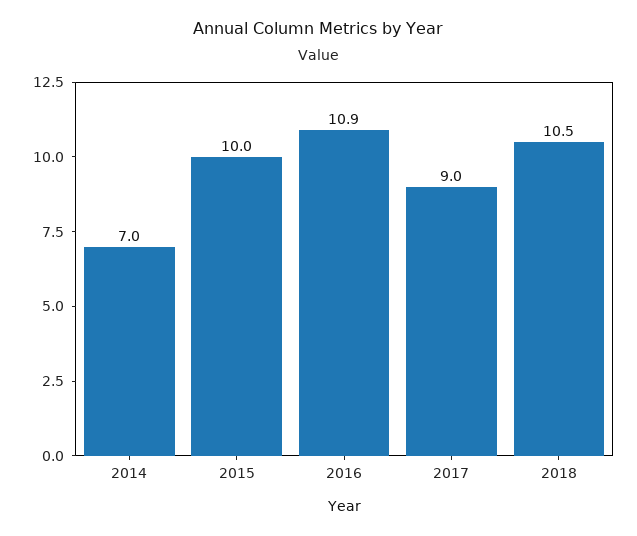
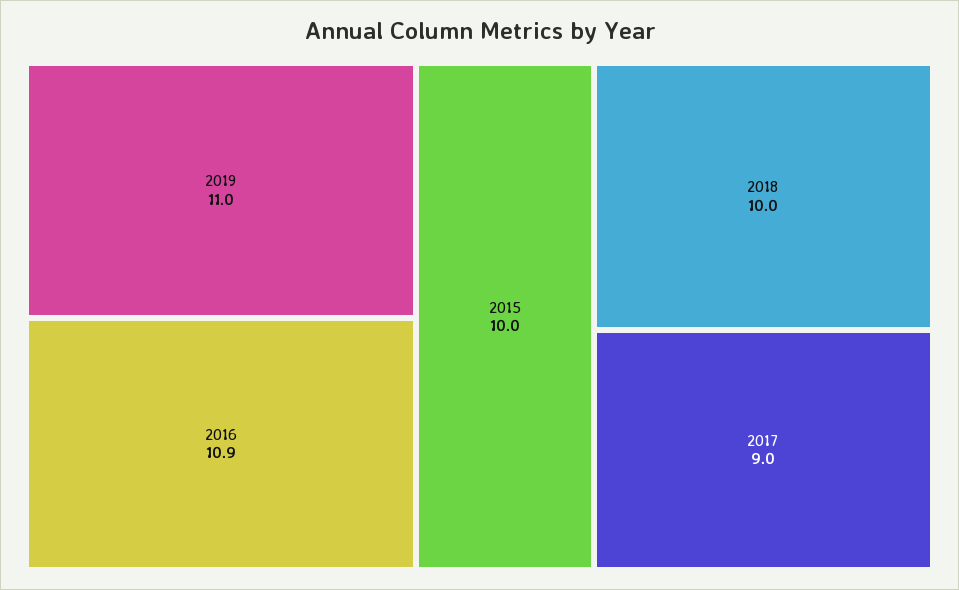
2014: 7 -> none
2018: 10.5 -> 10
2019: none -> 11

